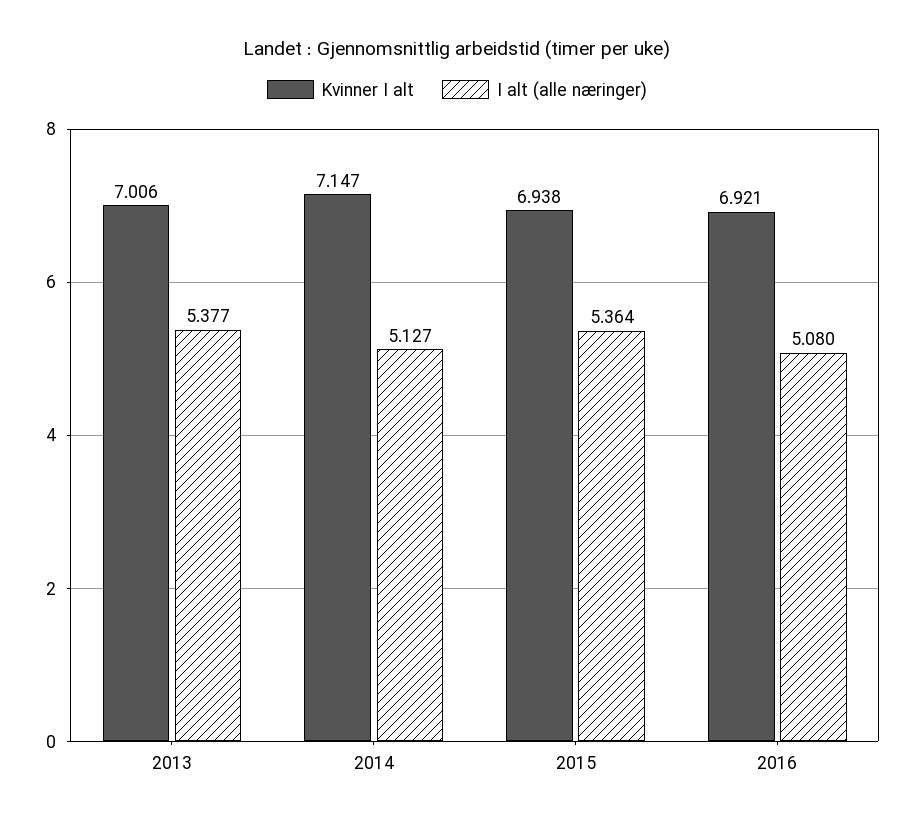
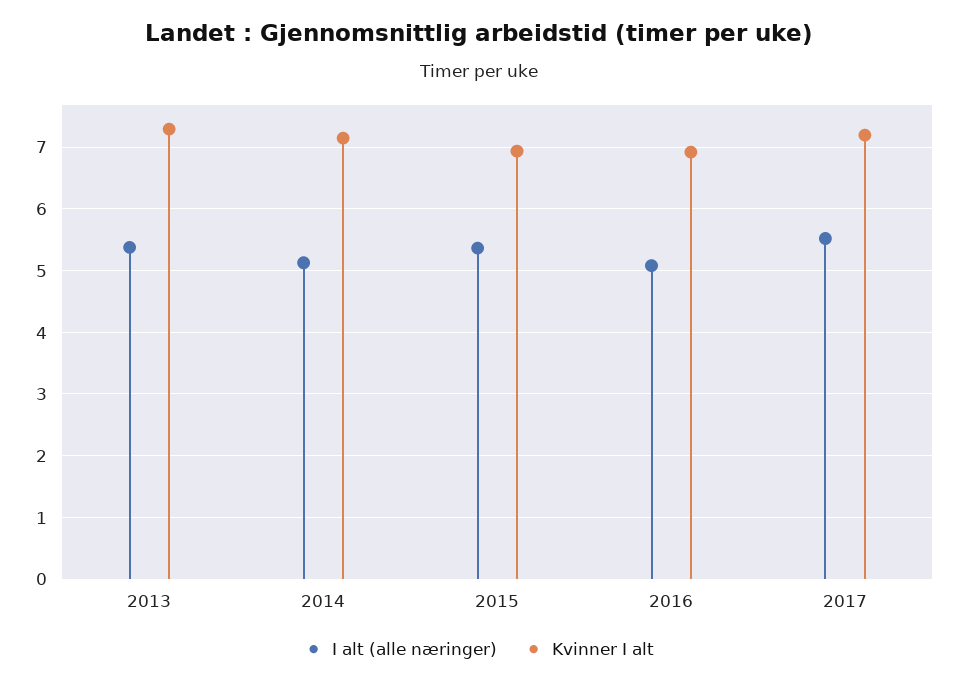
Kvinner I alt, 2013: 7.006 -> 7.3
I alt (alle næringer), 2017: none -> 5.5
Kvinner I alt, 2017: none -> 7.2

